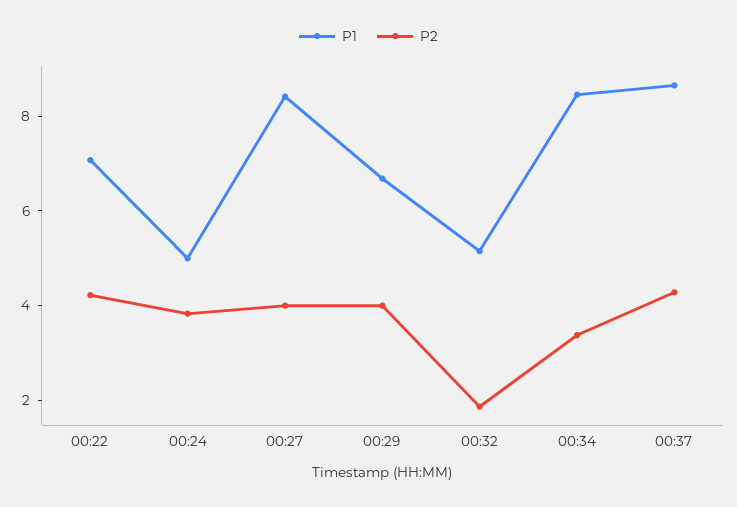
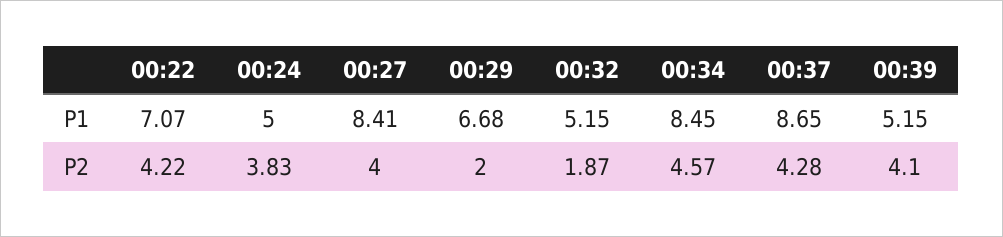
P2, 00:29: 4 -> 2
P2, 00:34: 3.5 -> 4.57
P1, 00:39: none -> 5.15
P2, 00:39: none -> 4.1

